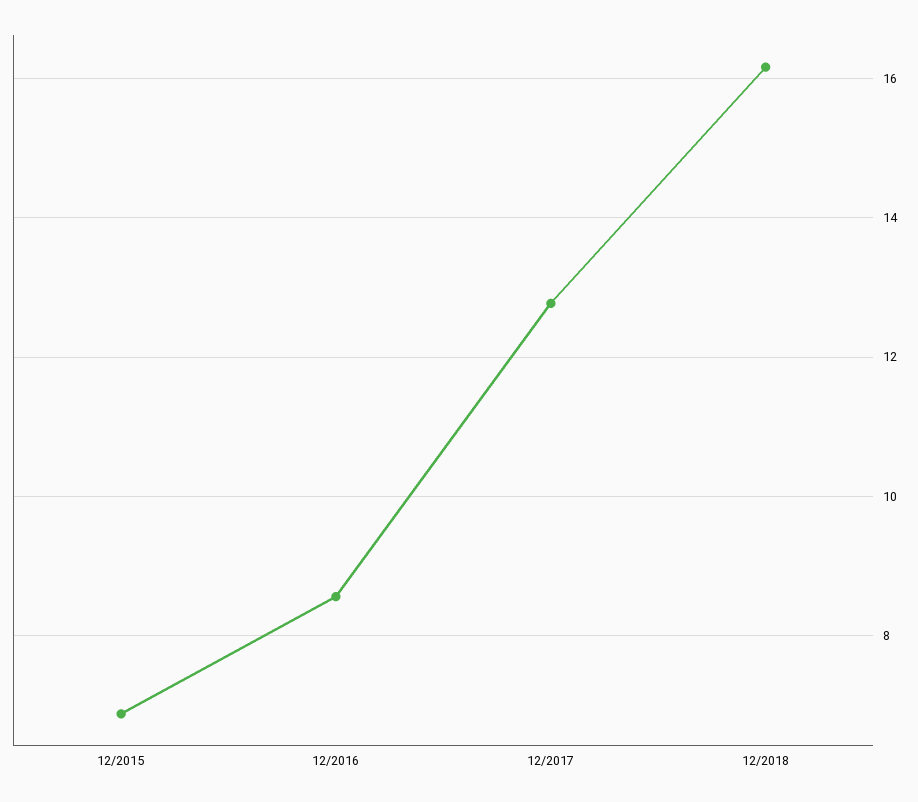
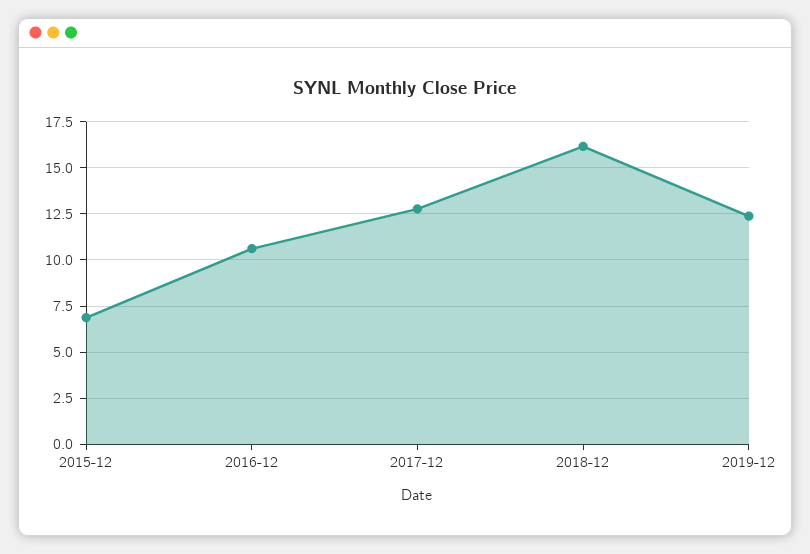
12/2016: 8.6 -> 10.5
2019-12: none -> 12.5

